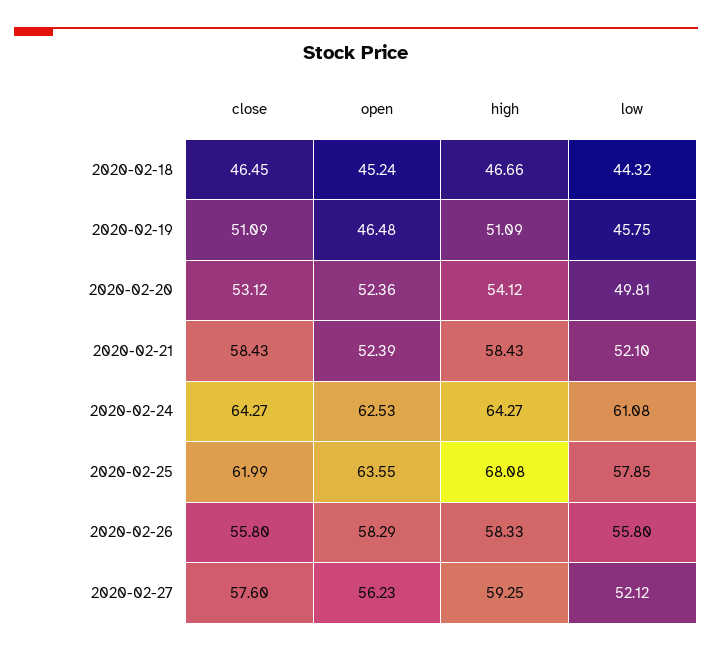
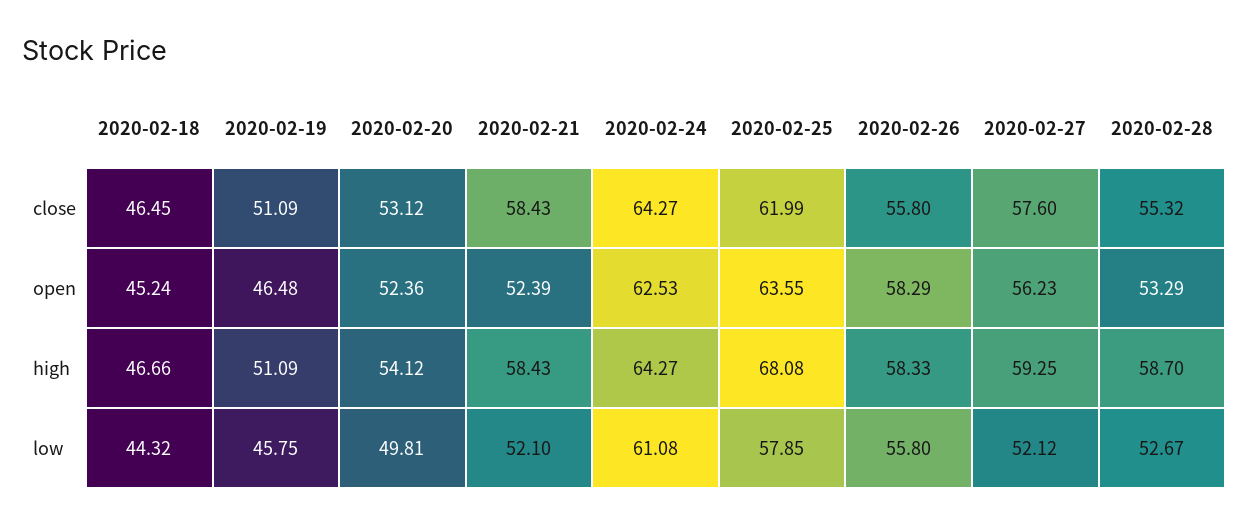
close, 2020-02-28: none -> 55.32
open, 2020-02-28: none -> 53.29
high, 2020-02-28: none -> 58.7
low, 2020-02-28: none -> 52.67

